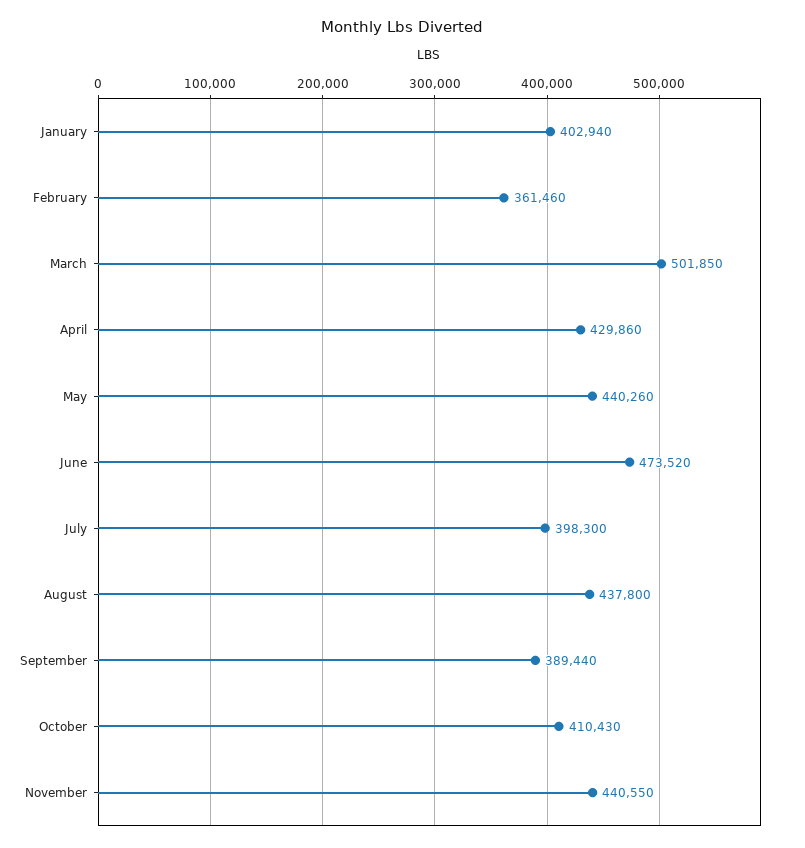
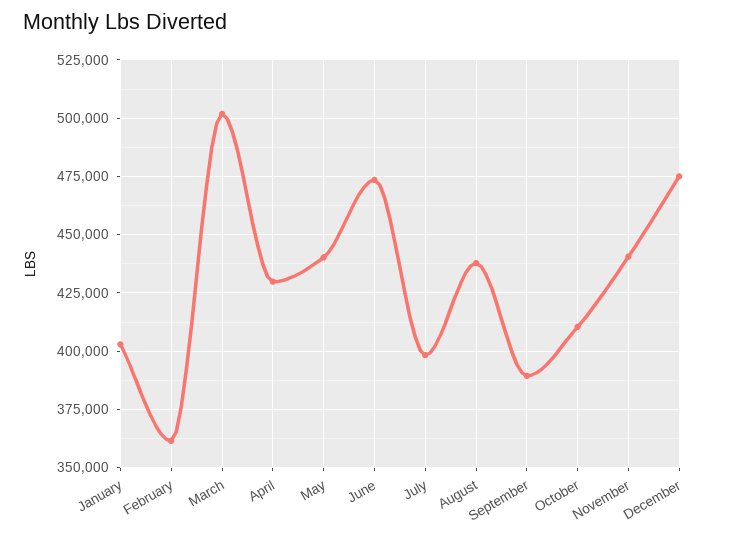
December: none -> 475000

